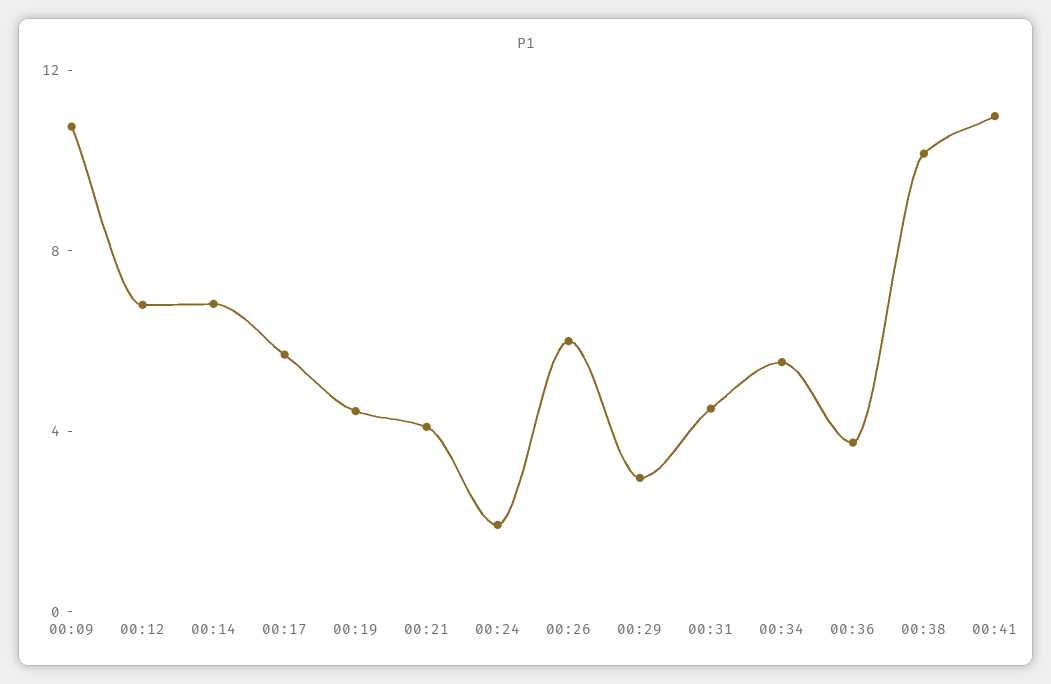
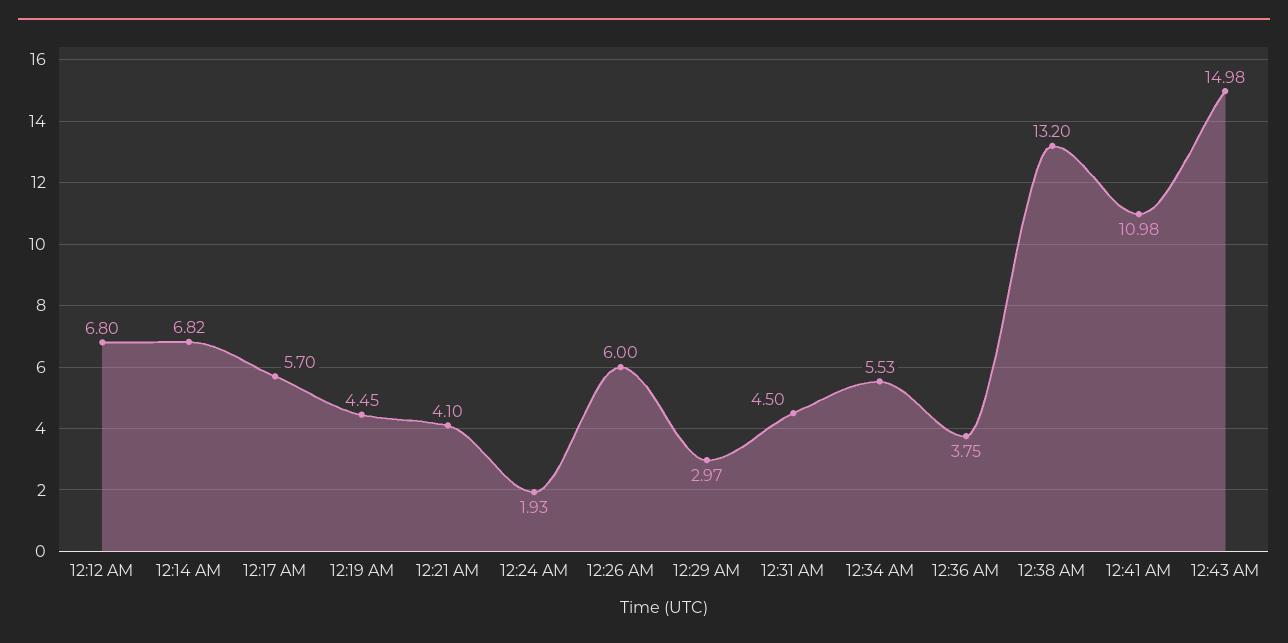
00:09: 11 -> none
00:38: 10 -> 13.2
12:43 AM: none -> 14.98

